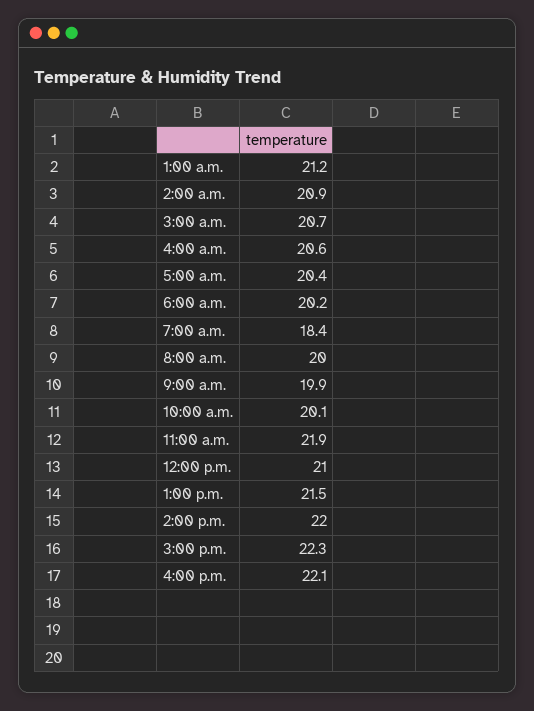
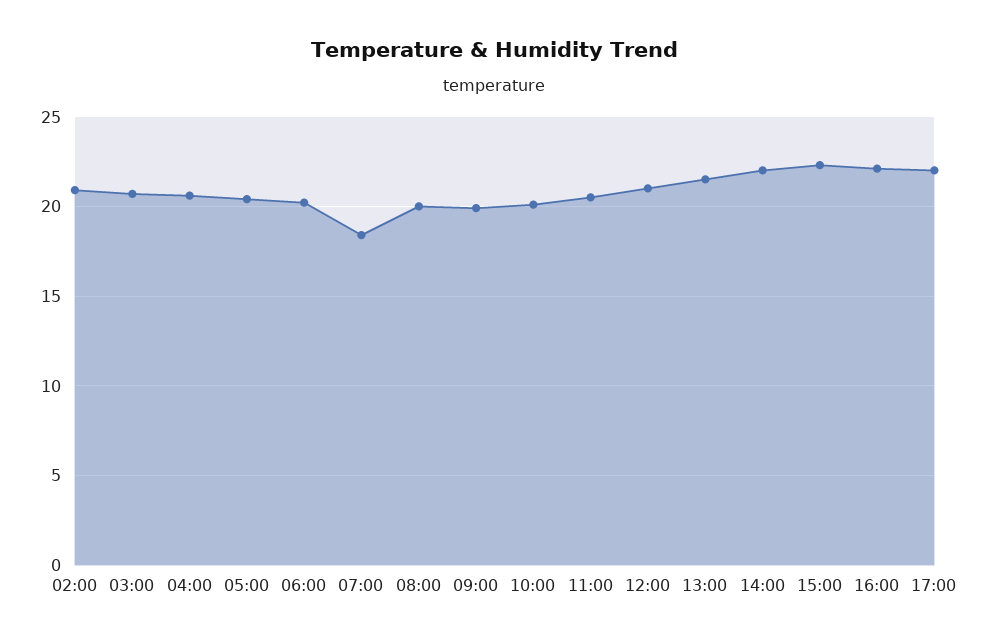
1:00 a.m.: 21.2 -> none
11:00 a.m.: 21.9 -> 20.5
17:00: none -> 22

